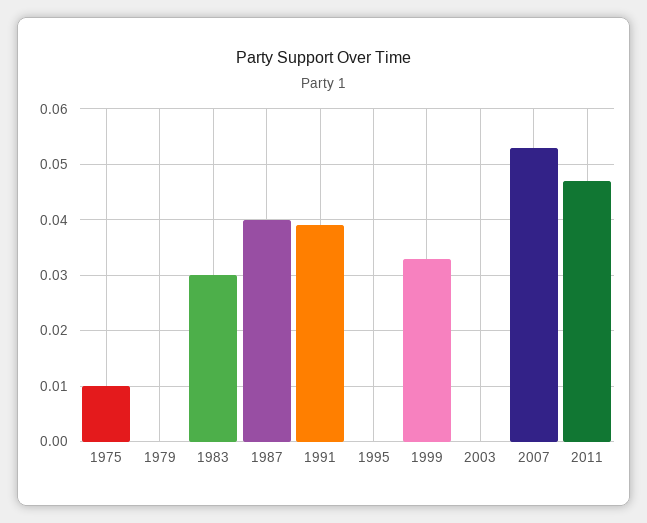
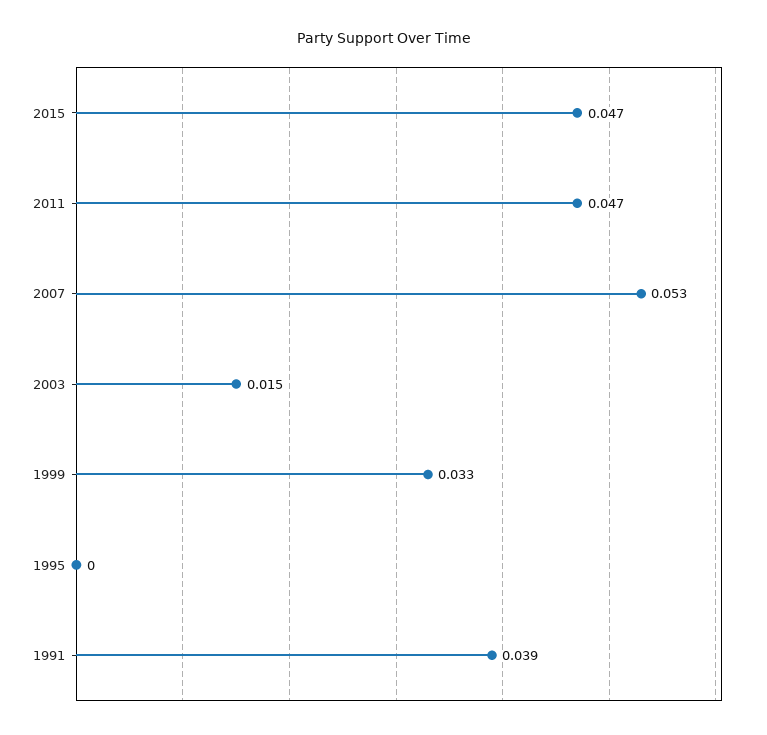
1975: 0.01 -> none
1979: 0 -> none
1983: 0.03 -> none
1987: 0.04 -> none
2003: 0 -> 0.015
2015: none -> 0.047

